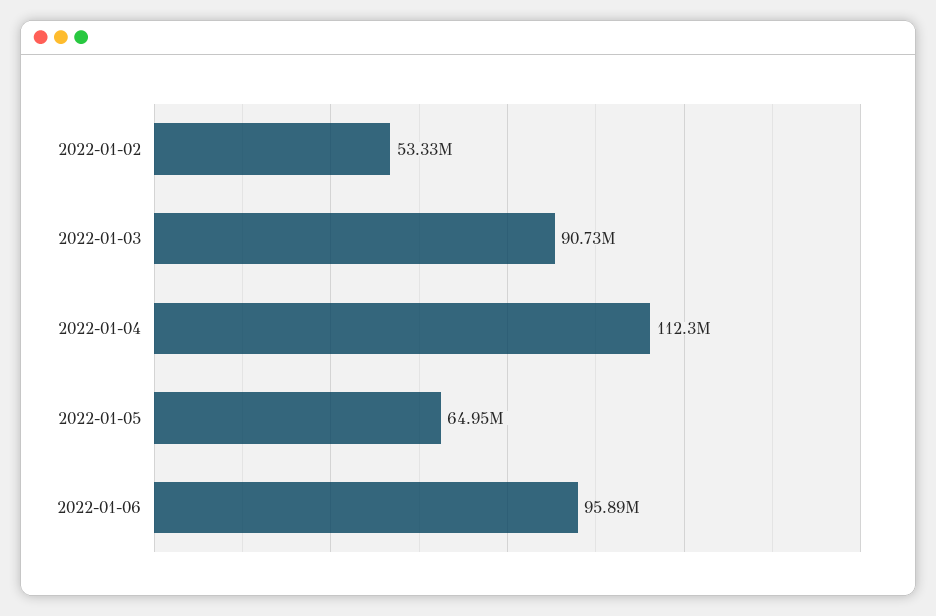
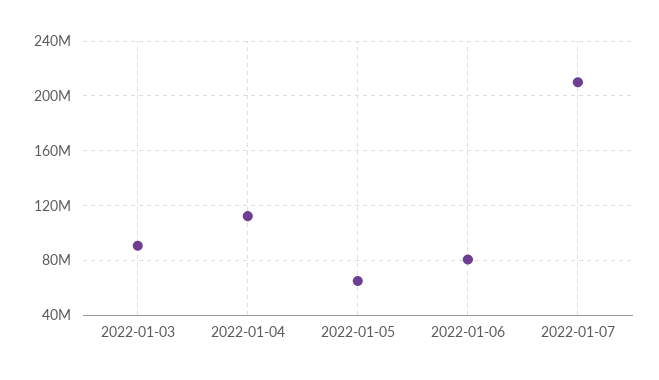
2022-01-02: 53330000 -> none
2022-01-06: 95890000 -> 80000000
2022-01-07: none -> 210000000

